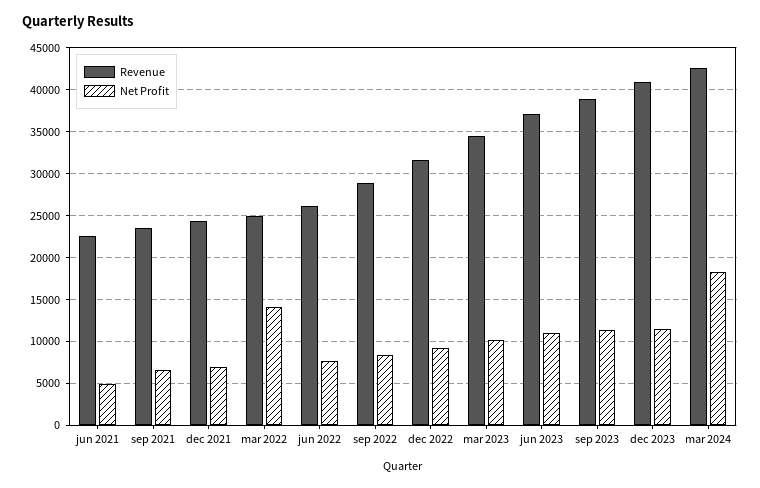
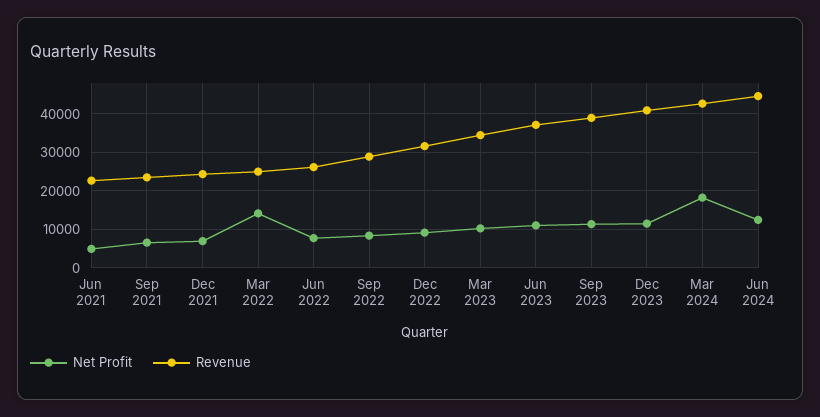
Net Profit, Jun 2024: none -> 12000
Revenue, Jun 2024: none -> 44000

